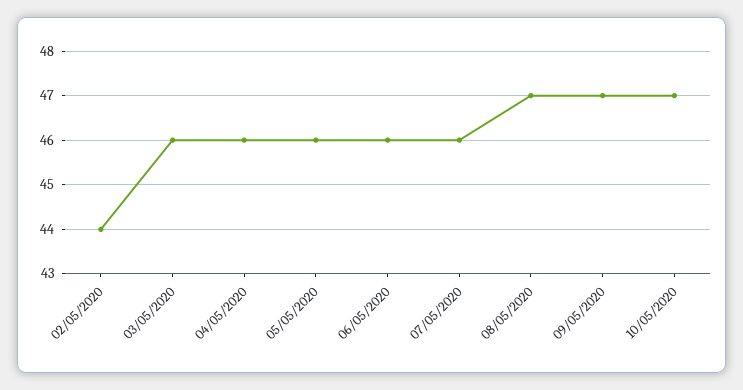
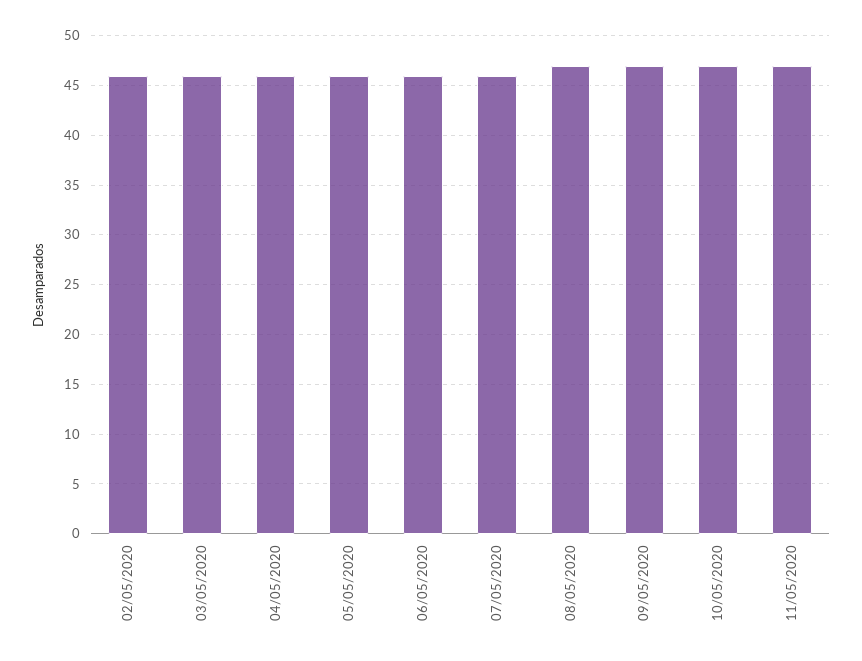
02/05/2020: 44 -> 46
11/05/2020: none -> 47

